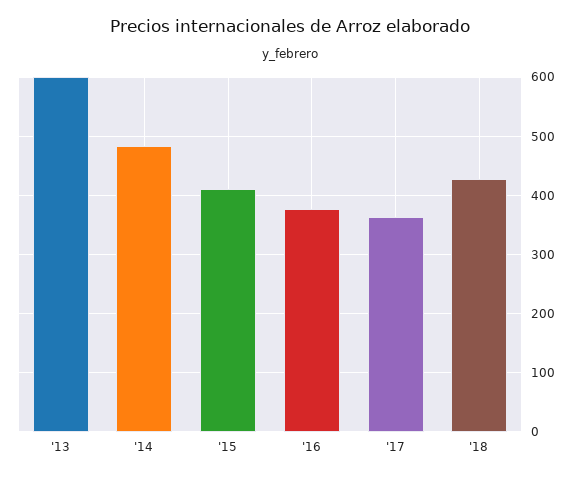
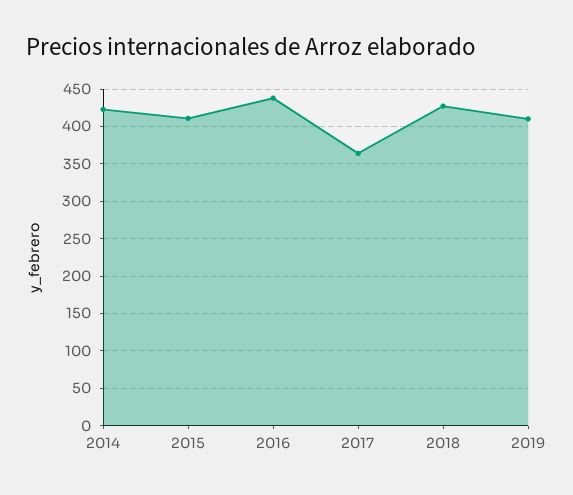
'13: 600 -> none
'14: 480 -> 420
'16: 380 -> 440
2019: none -> 410

